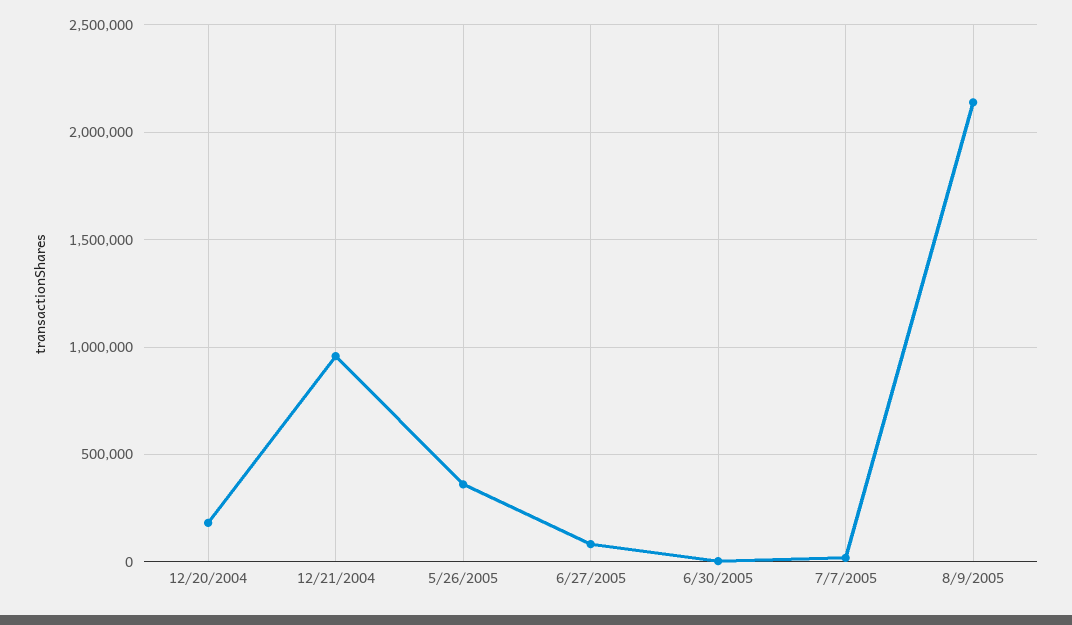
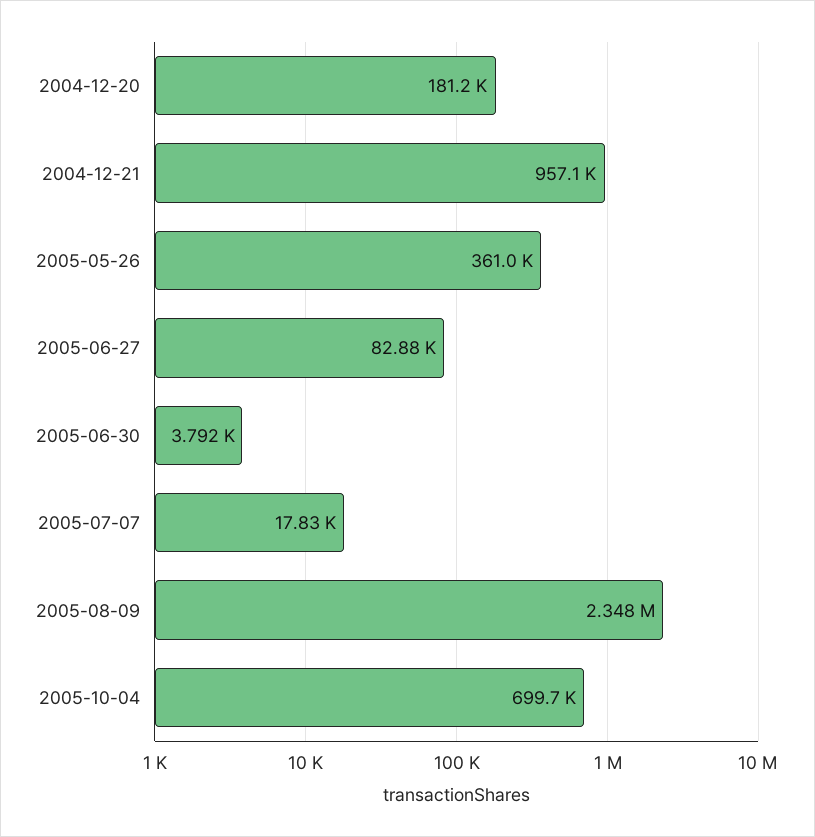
8/9/2005: 2150000 -> 2348000
2005-10-04: none -> 699700

